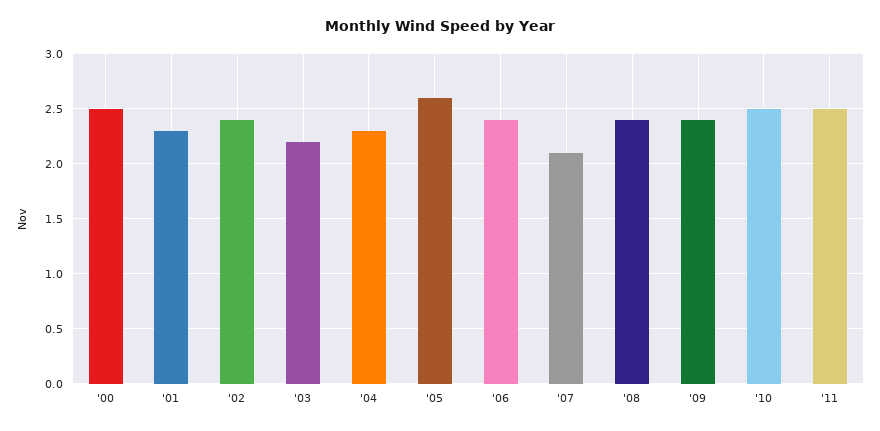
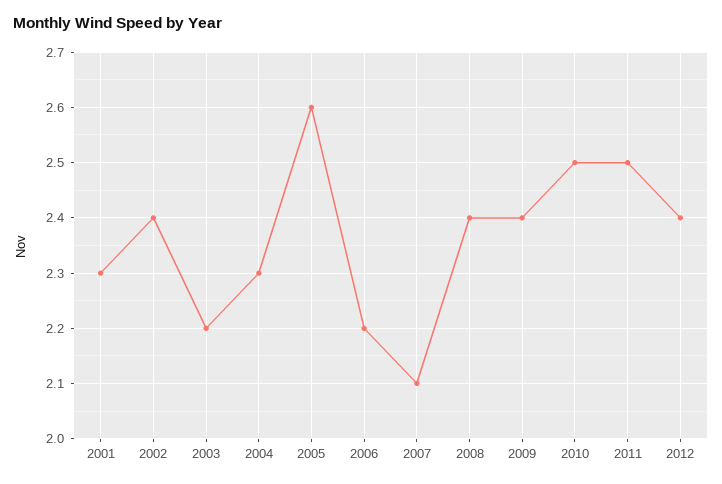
'00: 2.5 -> none
'06: 2.4 -> 2.2
2012: none -> 2.4

